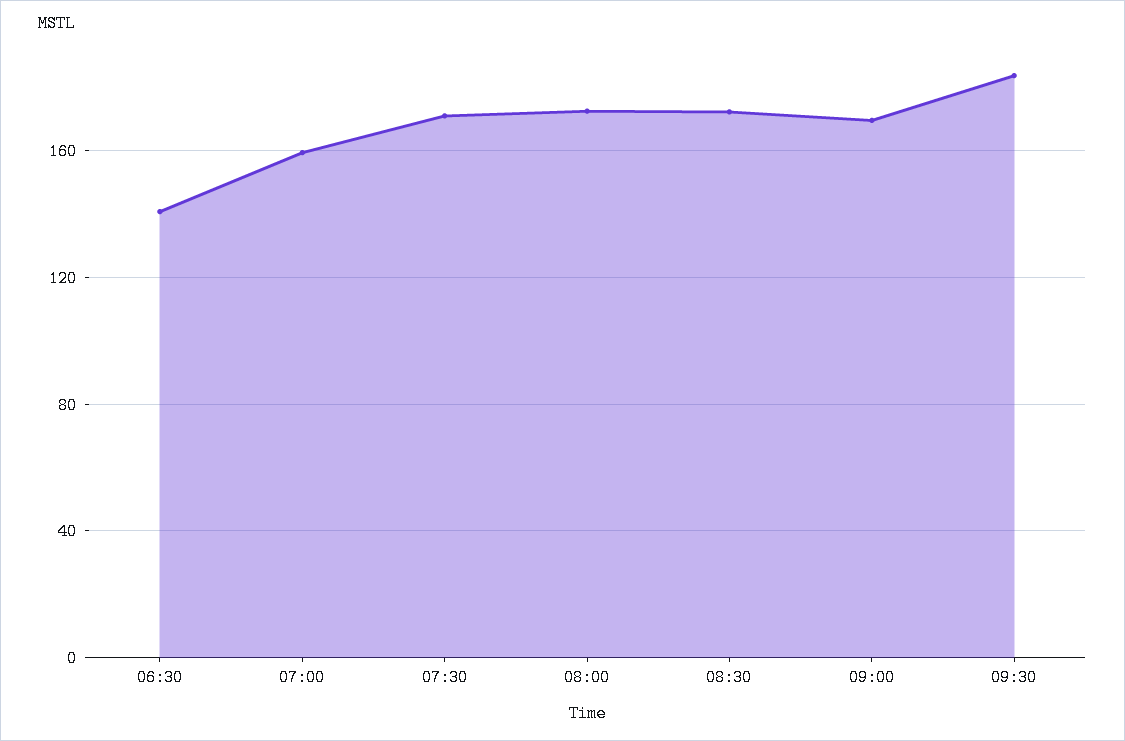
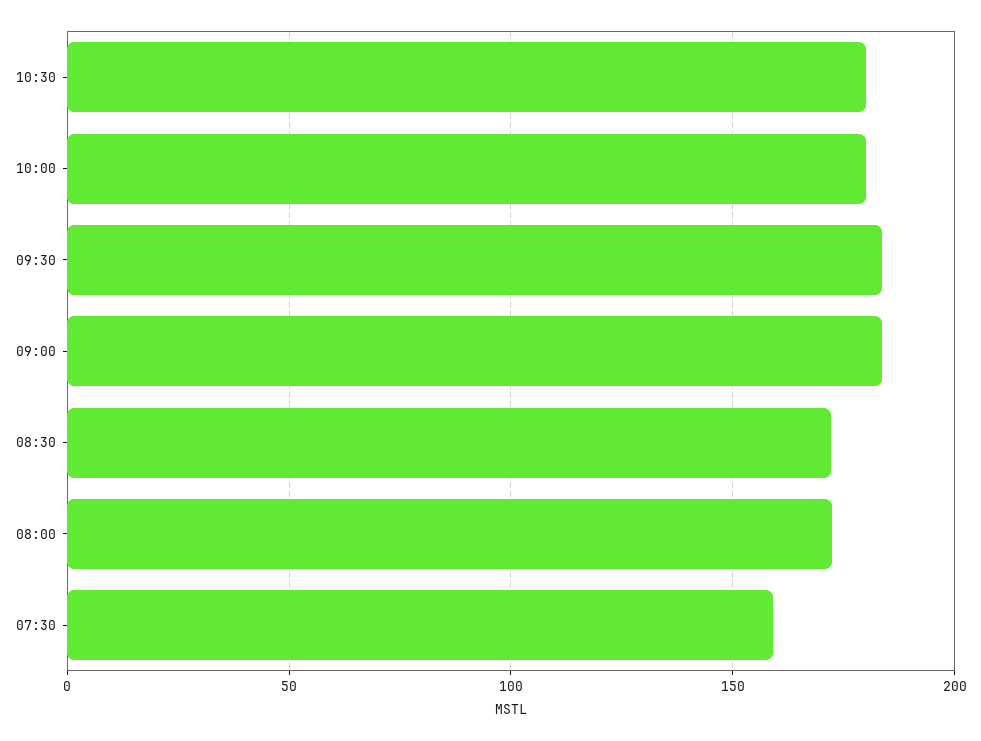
06:30: 140 -> none
07:00: 160 -> none
07:30: 170 -> 160
09:00: 170 -> 185
10:30: none -> 180
10:00: none -> 180

